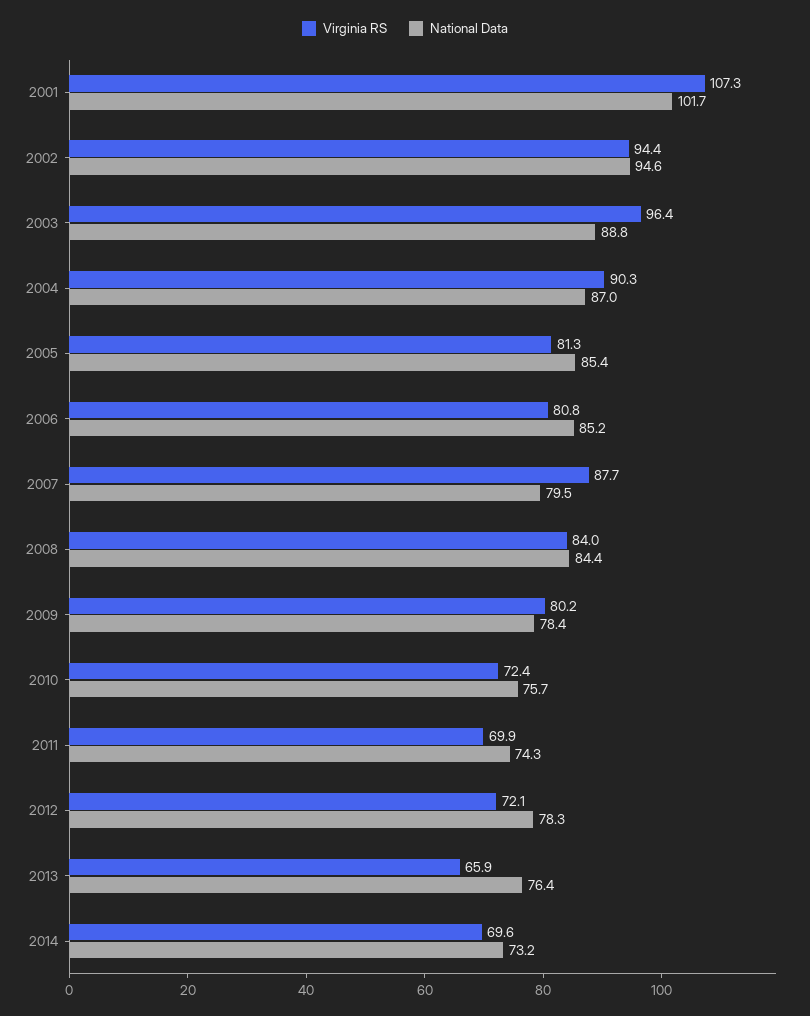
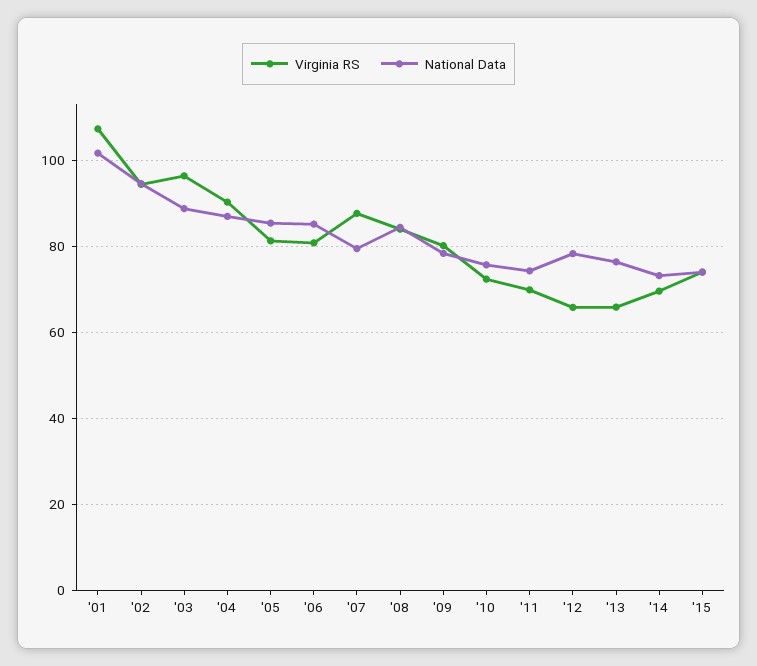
Virginia RS, 2012: 72.1 -> 66
Virginia RS, '15: none -> 74
National Data, '15: none -> 74

